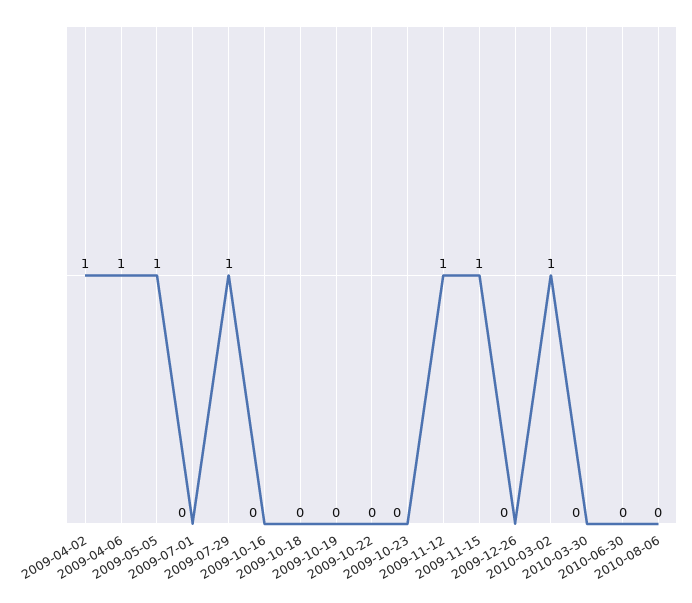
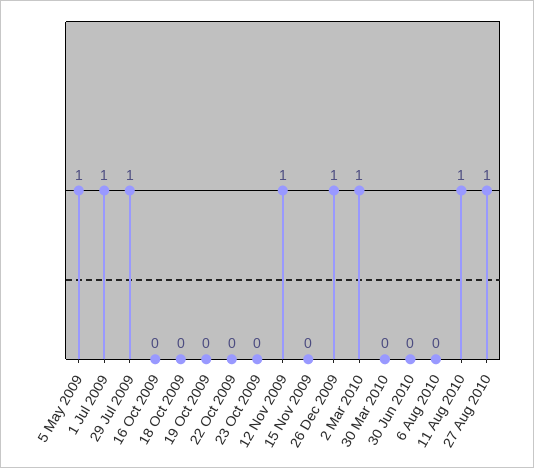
2009-04-02: 1 -> none
2009-04-06: 1 -> none
2009-07-01: 0 -> 1
2009-11-15: 1 -> 0
2009-12-26: 0 -> 1
11 Aug 2010: none -> 1
27 Aug 2010: none -> 1

